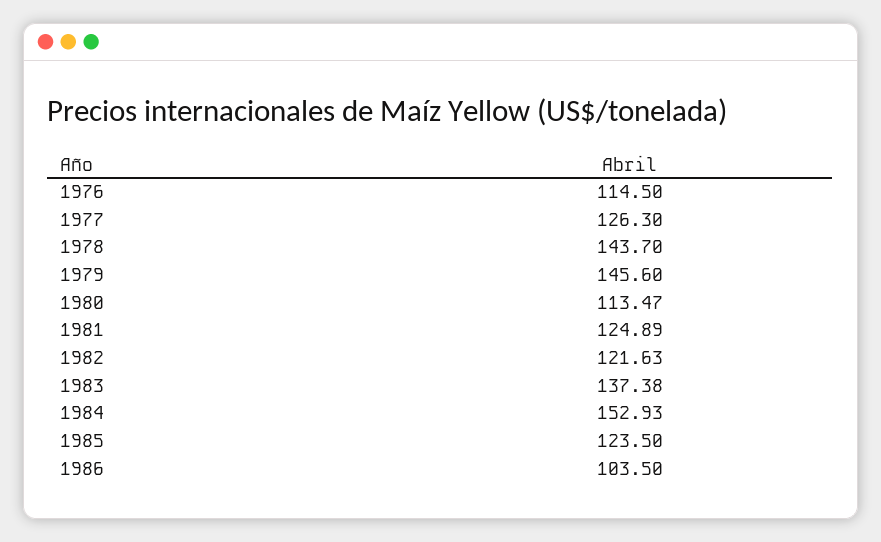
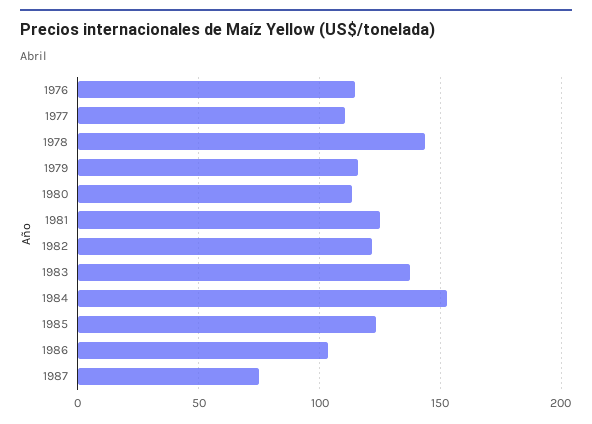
1977: 126.3 -> 110
1979: 145.6 -> 115
1987: none -> 75

